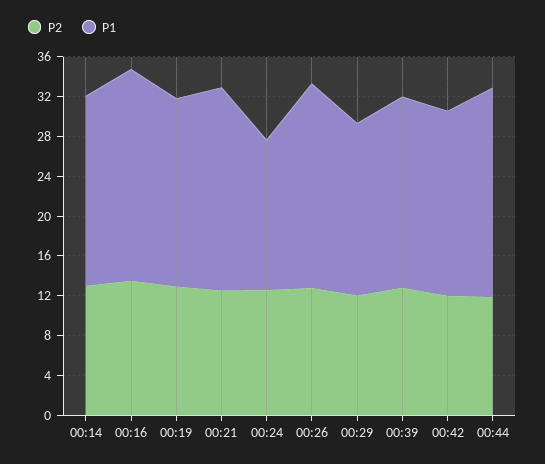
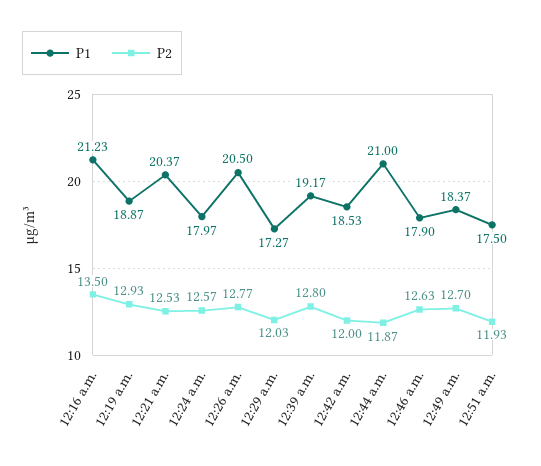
P2, 00:14: 13 -> none
P1, 00:14: 19 -> none
P1, 00:24: 15 -> 17.97
P1, 12:46 a.m.: none -> 17.9
P2, 12:46 a.m.: none -> 12.63
P1, 12:49 a.m.: none -> 18.37
P2, 12:49 a.m.: none -> 12.7
P1, 12:51 a.m.: none -> 17.5
P2, 12:51 a.m.: none -> 11.93

